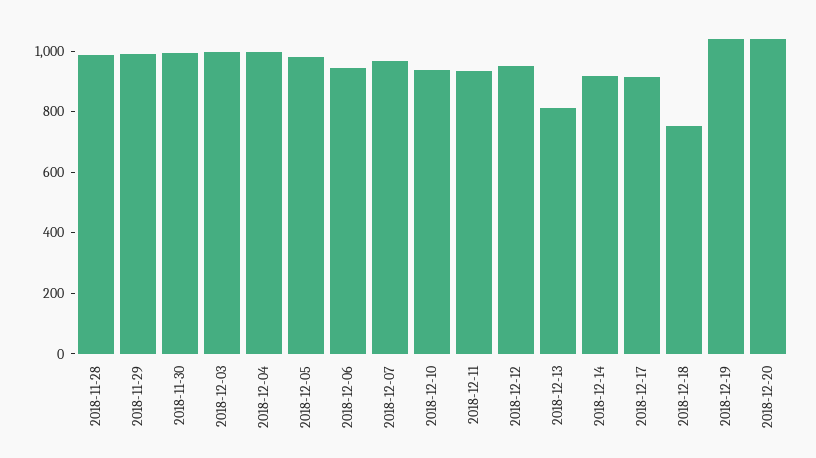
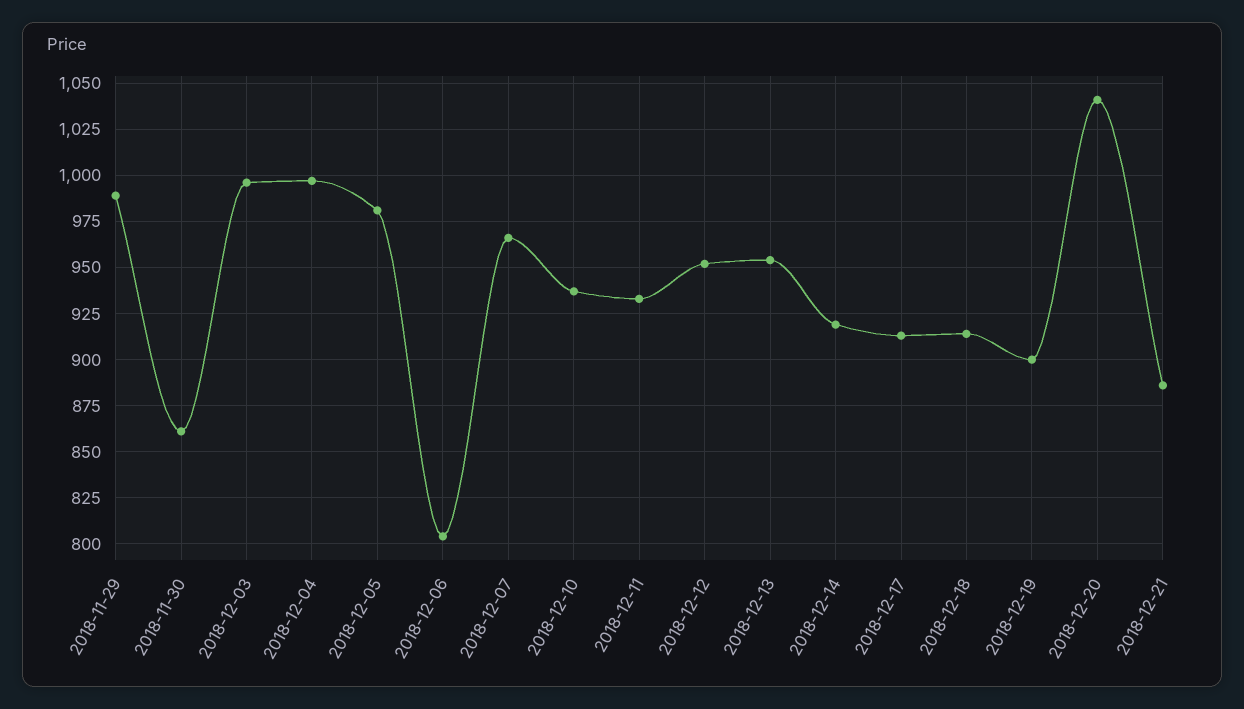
2018-11-28: 1000 -> none
2018-11-30: 1000 -> 860
2018-12-06: 950 -> 805
2018-12-13: 800 -> 955
2018-12-18: 750 -> 915
2018-12-19: 1050 -> 900
2018-12-21: none -> 885

